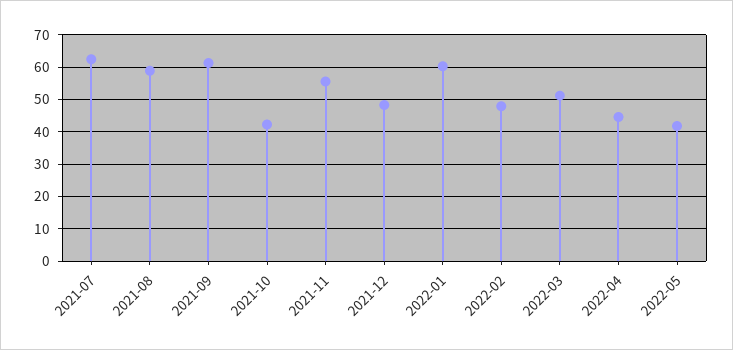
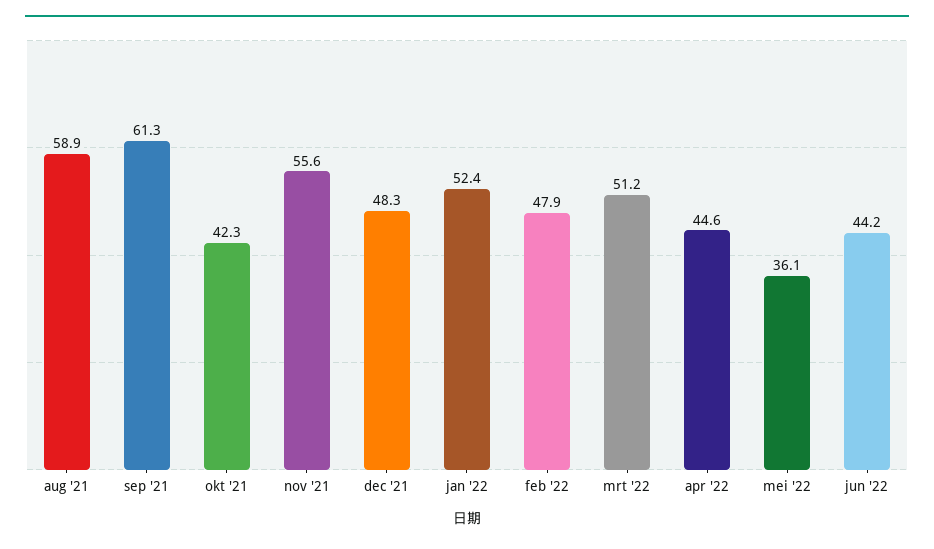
2021-07: 62 -> none
2022-01: 60 -> 52.4
2022-05: 42 -> 36.1
jun '22: none -> 44.2

